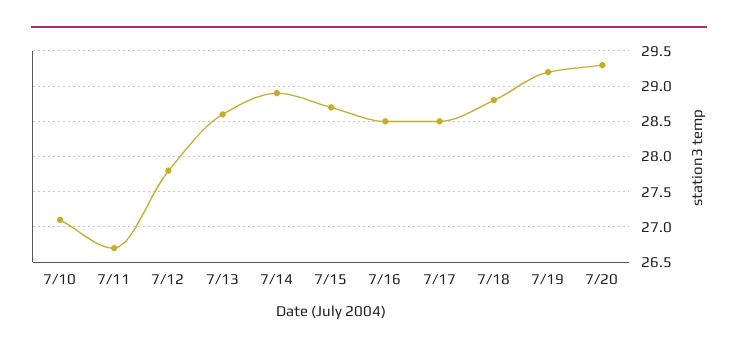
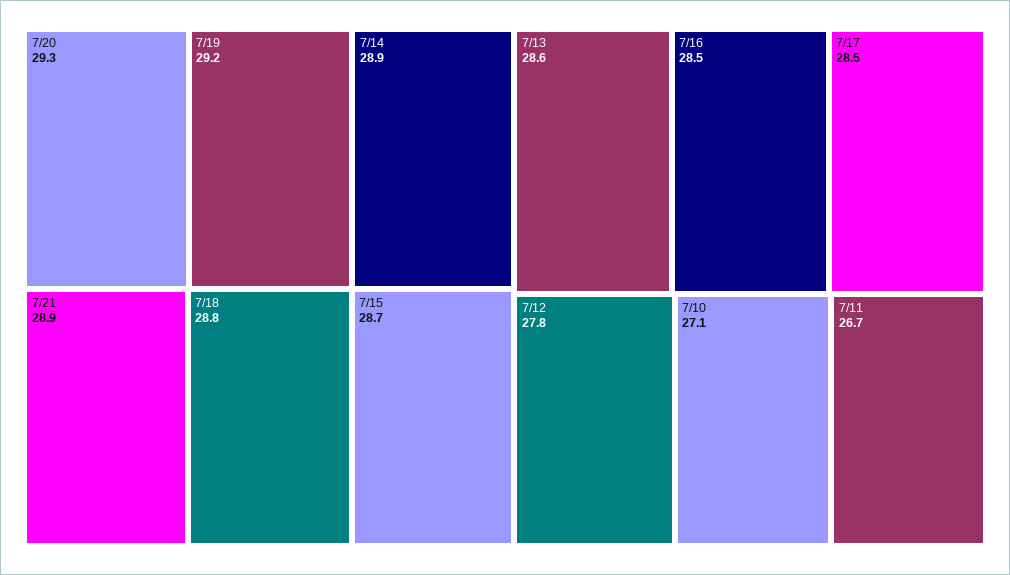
7/21: none -> 28.9

